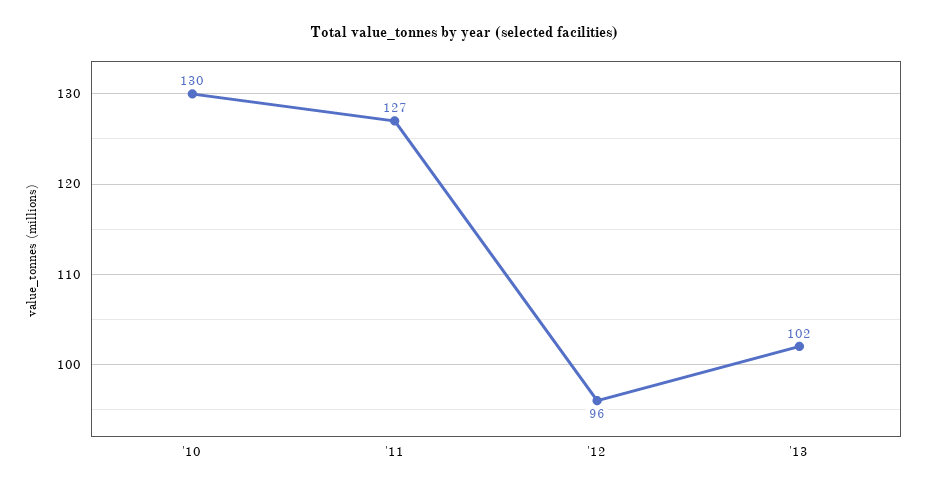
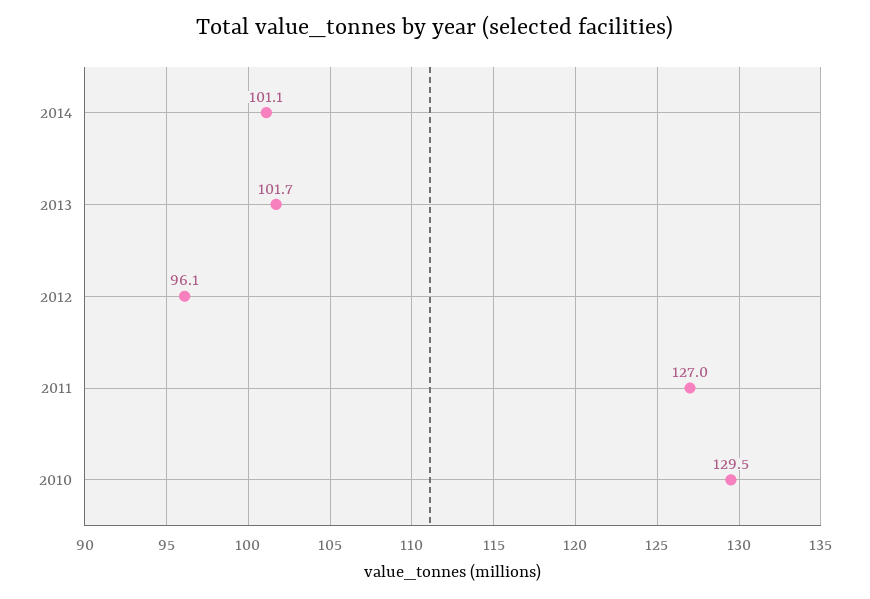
2014: none -> 101.1

